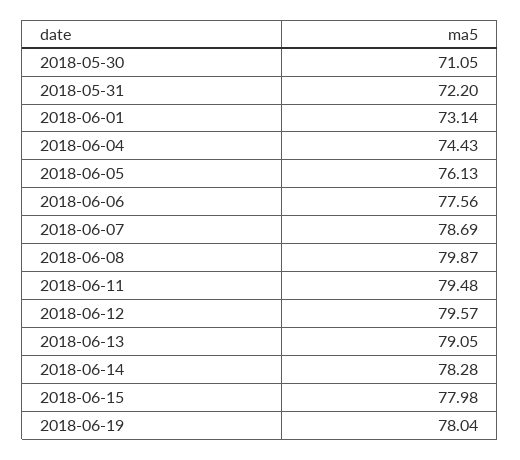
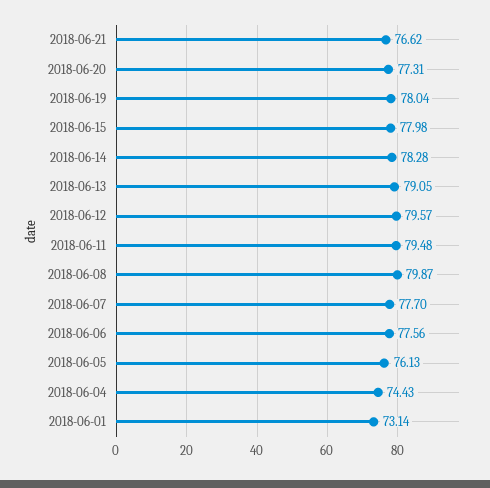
2018-05-30: 71.05 -> none
2018-05-31: 72.2 -> none
2018-06-07: 78.69 -> 77.7
2018-06-21: none -> 76.62
2018-06-20: none -> 77.31

